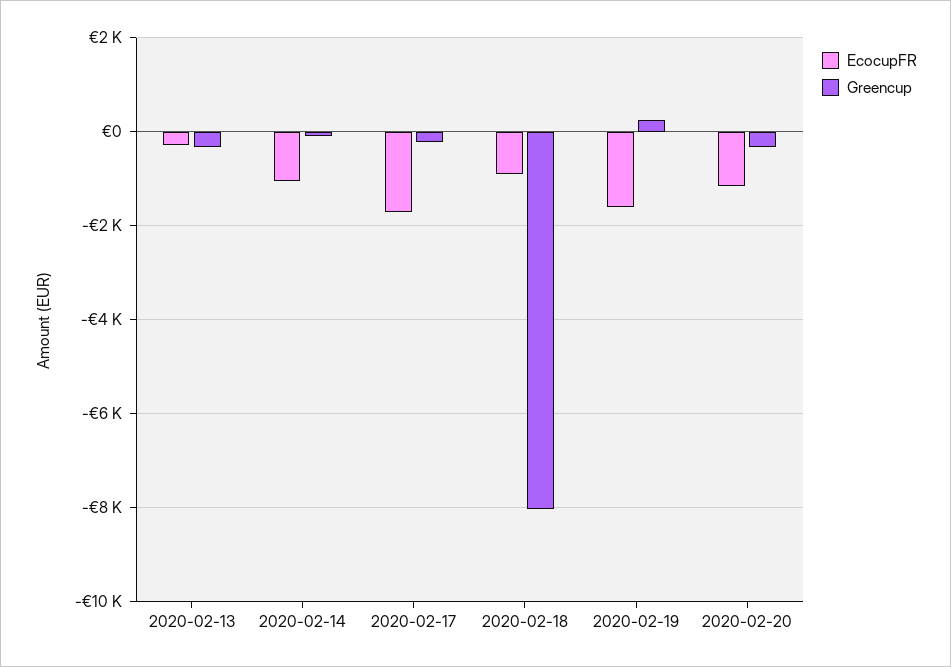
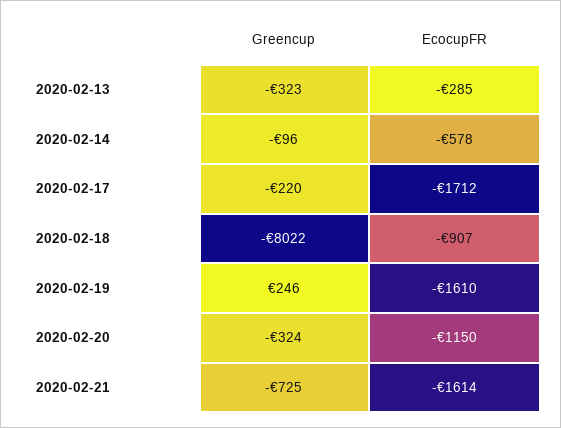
EcocupFR, 2020-02-14: -1000 -> -578
Greencup, 2020-02-21: none -> -725
EcocupFR, 2020-02-21: none -> -1614

